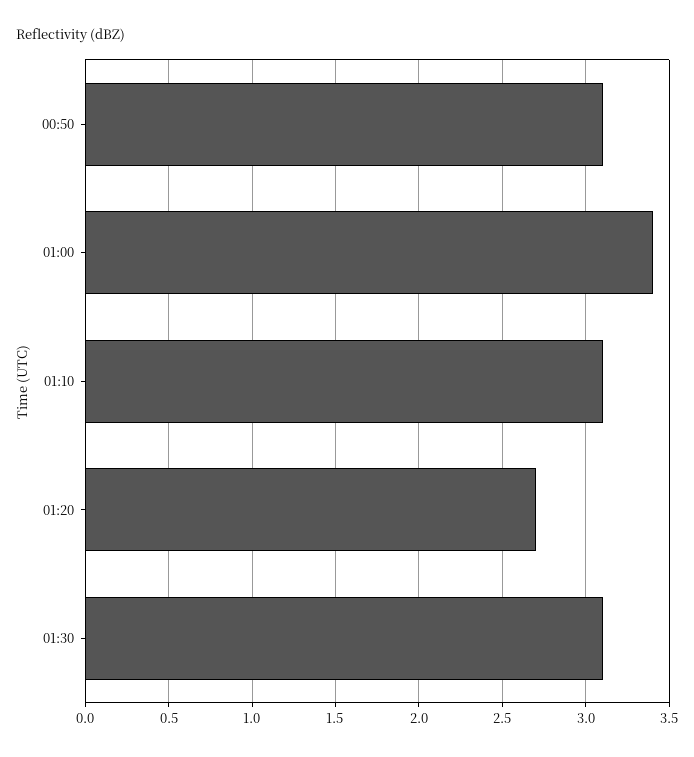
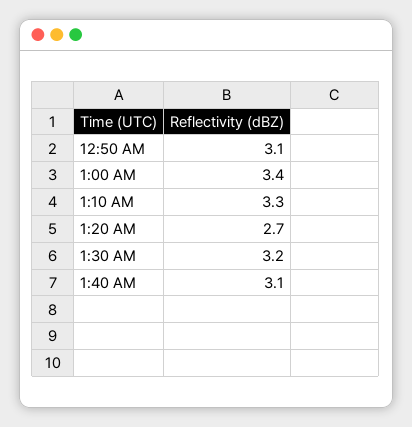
01:10: 3.1 -> 3.3
01:30: 3.1 -> 3.2
1:40 AM: none -> 3.1

